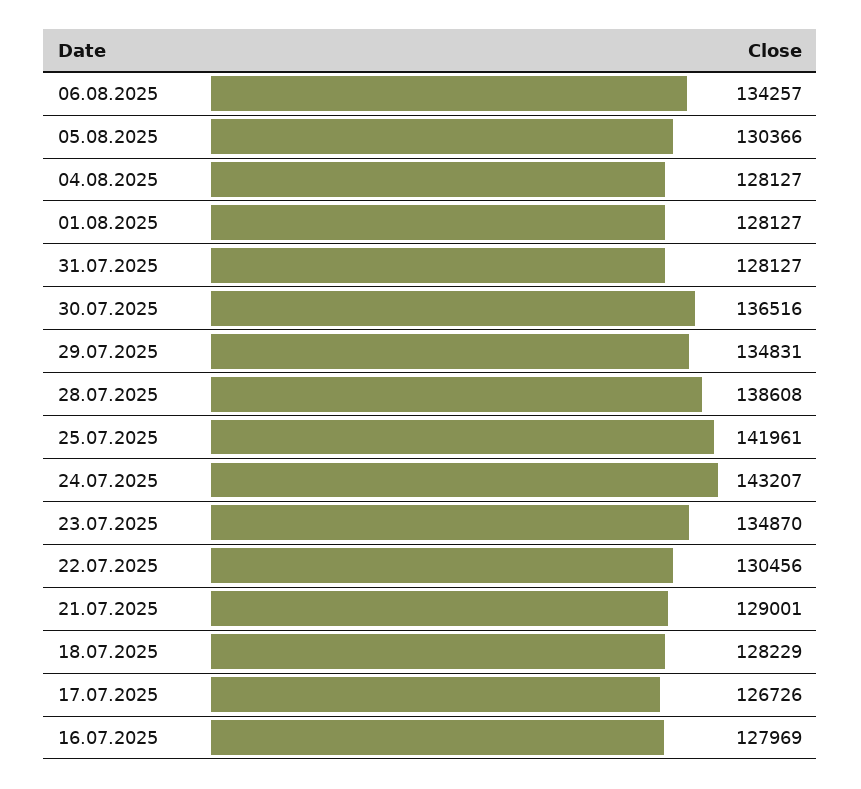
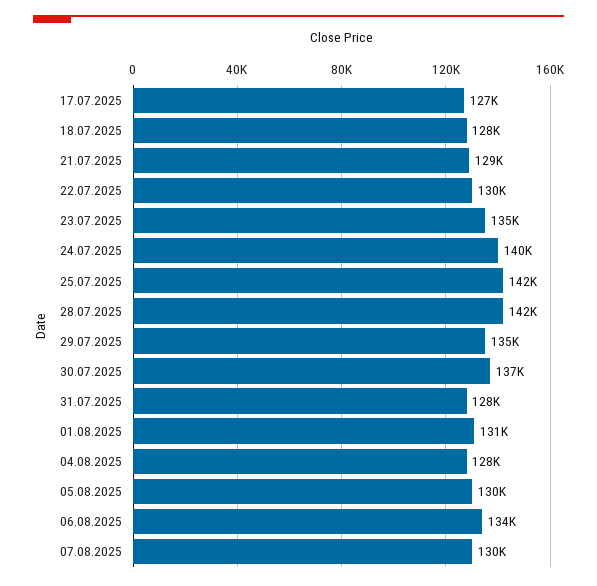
01.08.2025: 128127 -> 131000
28.07.2025: 138608 -> 142000
24.07.2025: 143207 -> 140000
16.07.2025: 127969 -> none
07.08.2025: none -> 130000

